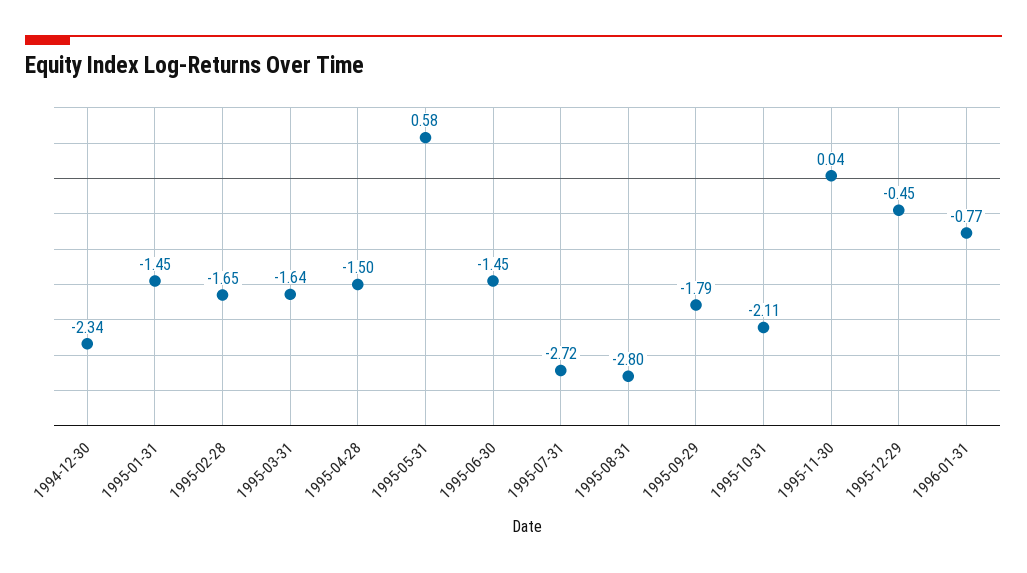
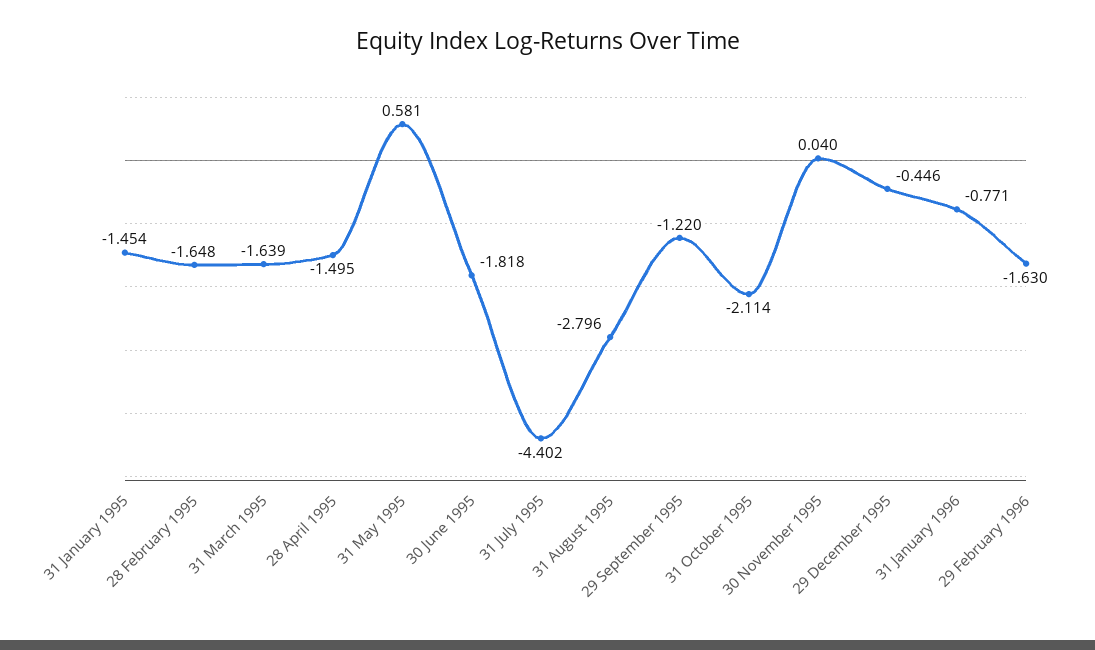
1994-12-30: -2.34 -> none
1995-06-30: -1.45 -> -1.818
1995-07-31: -2.72 -> -4.402
1995-09-29: -1.79 -> -1.22
29 February 1996: none -> -1.63

